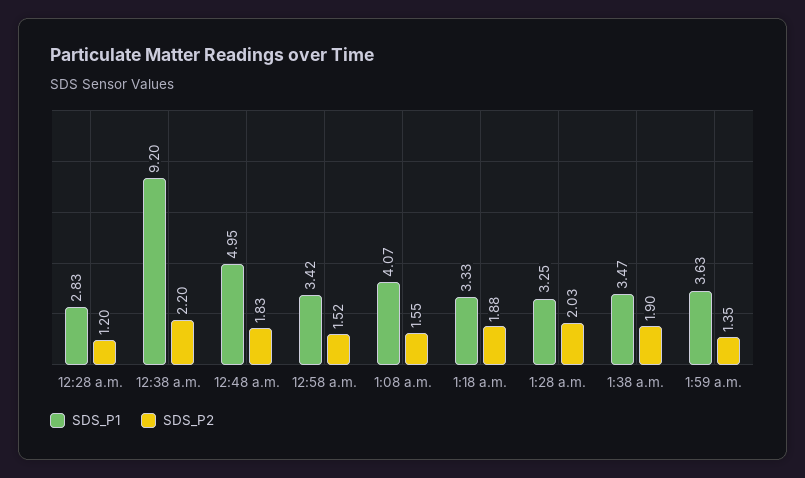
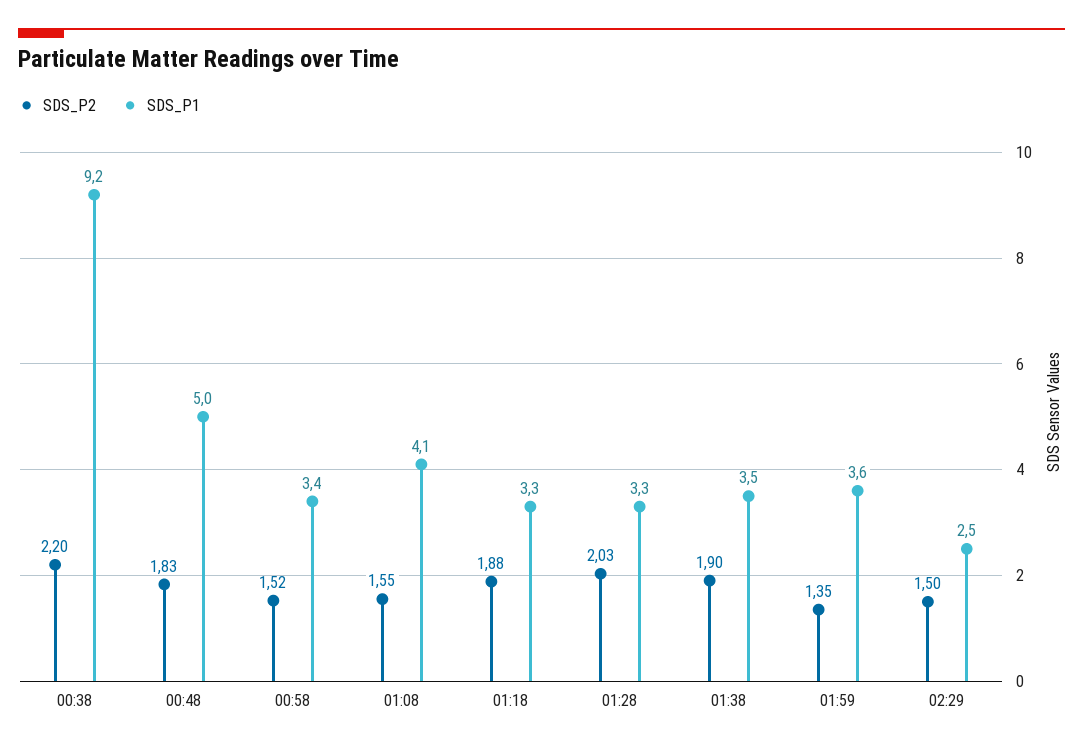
SDS_P1, 12:28 a.m.: 2.83 -> none
SDS_P2, 12:28 a.m.: 1.2 -> none
SDS_P2, 02:29: none -> 1.5
SDS_P1, 02:29: none -> 2.5

